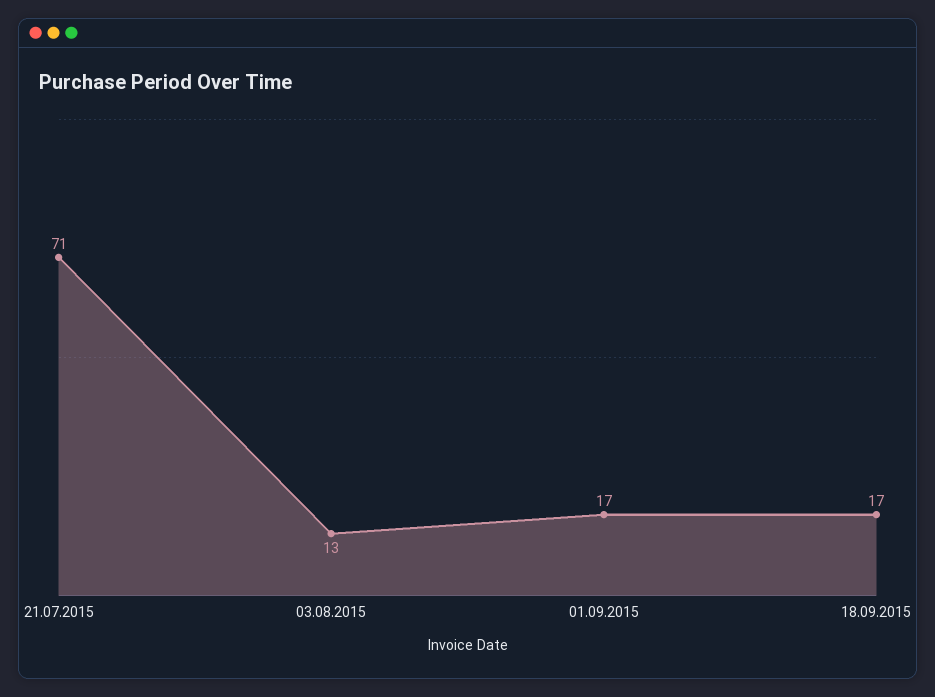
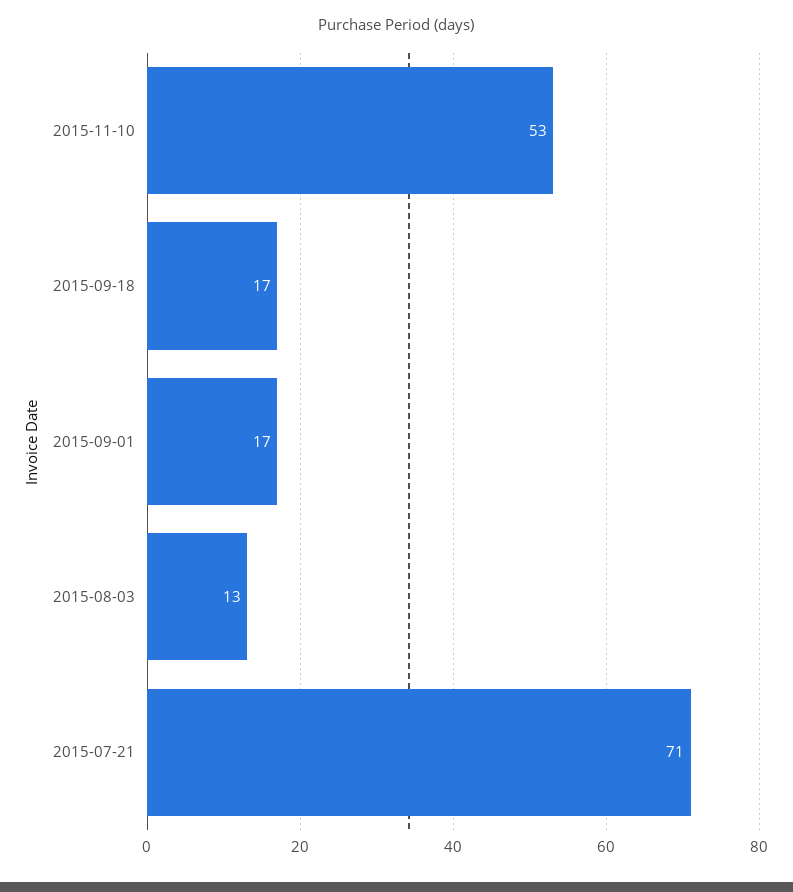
2015-11-10: none -> 53

